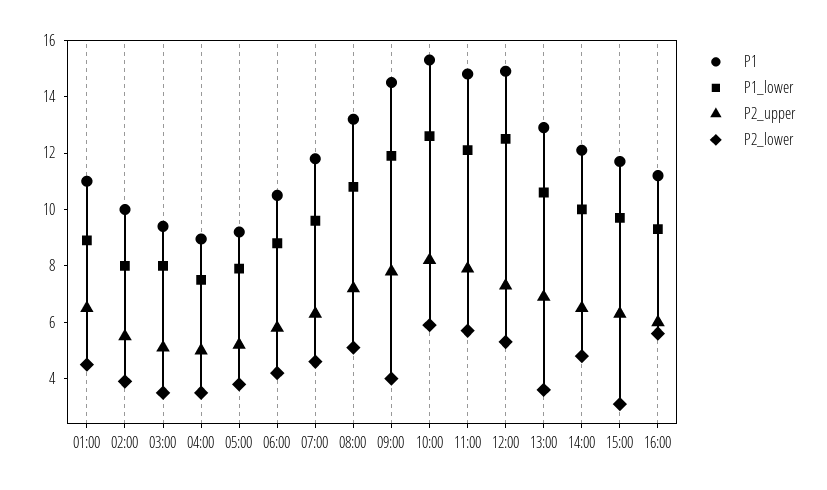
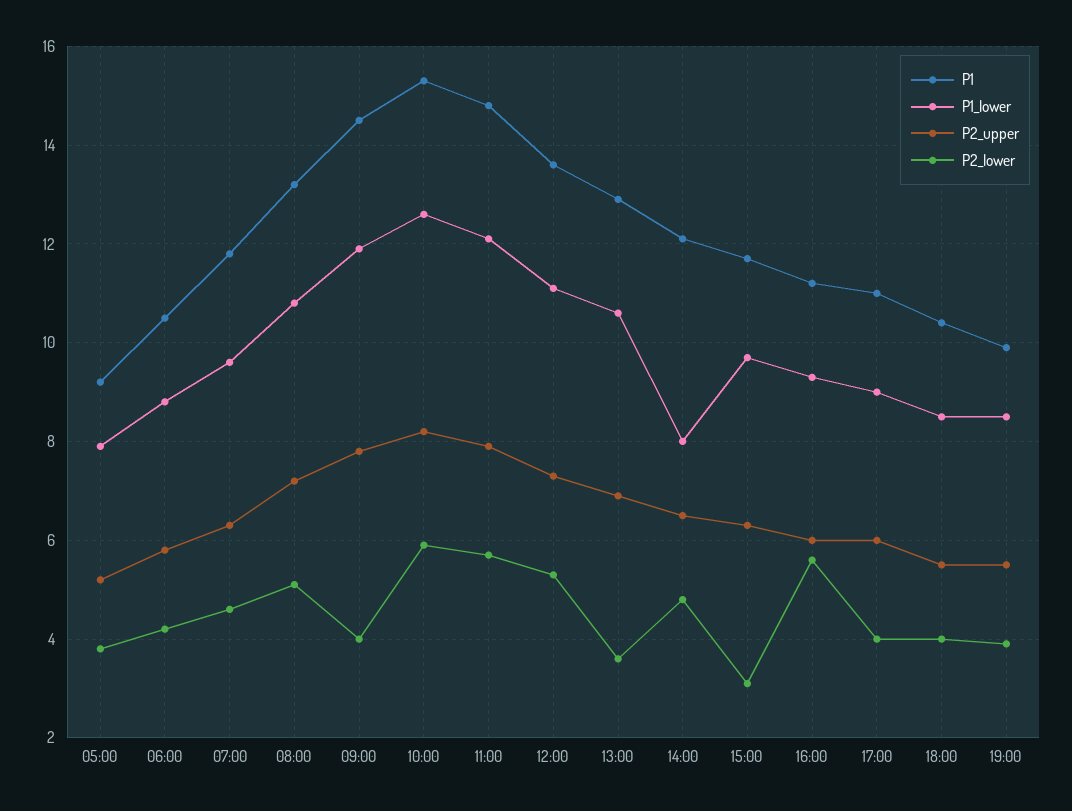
P1, 01:00: 11 -> none
P1_lower, 01:00: 9 -> none
P2_upper, 01:00: 6.5 -> none
P2_lower, 01:00: 4.5 -> none
P1, 02:00: 10 -> none
P1_lower, 02:00: 8 -> none
P2_upper, 02:00: 5.5 -> none
P2_lower, 02:00: 4 -> none
P1, 03:00: 9.5 -> none
P1_lower, 03:00: 8 -> none
P2_upper, 03:00: 5 -> none
P2_lower, 03:00: 3.5 -> none
P1, 04:00: 9 -> none
P1_lower, 04:00: 7.5 -> none
P2_upper, 04:00: 5 -> none
P2_lower, 04:00: 3.5 -> none
P1, 12:00: 15 -> 13.5
P1_lower, 12:00: 12.5 -> 11
P1_lower, 14:00: 10 -> 8
P1, 17:00: none -> 11
P1_lower, 17:00: none -> 9
P2_upper, 17:00: none -> 6
P2_lower, 17:00: none -> 4
P1, 18:00: none -> 10.5
P1_lower, 18:00: none -> 8.5
P2_upper, 18:00: none -> 5.5
P2_lower, 18:00: none -> 4
P1, 19:00: none -> 10
P1_lower, 19:00: none -> 8.5
P2_upper, 19:00: none -> 5.5
P2_lower, 19:00: none -> 4

